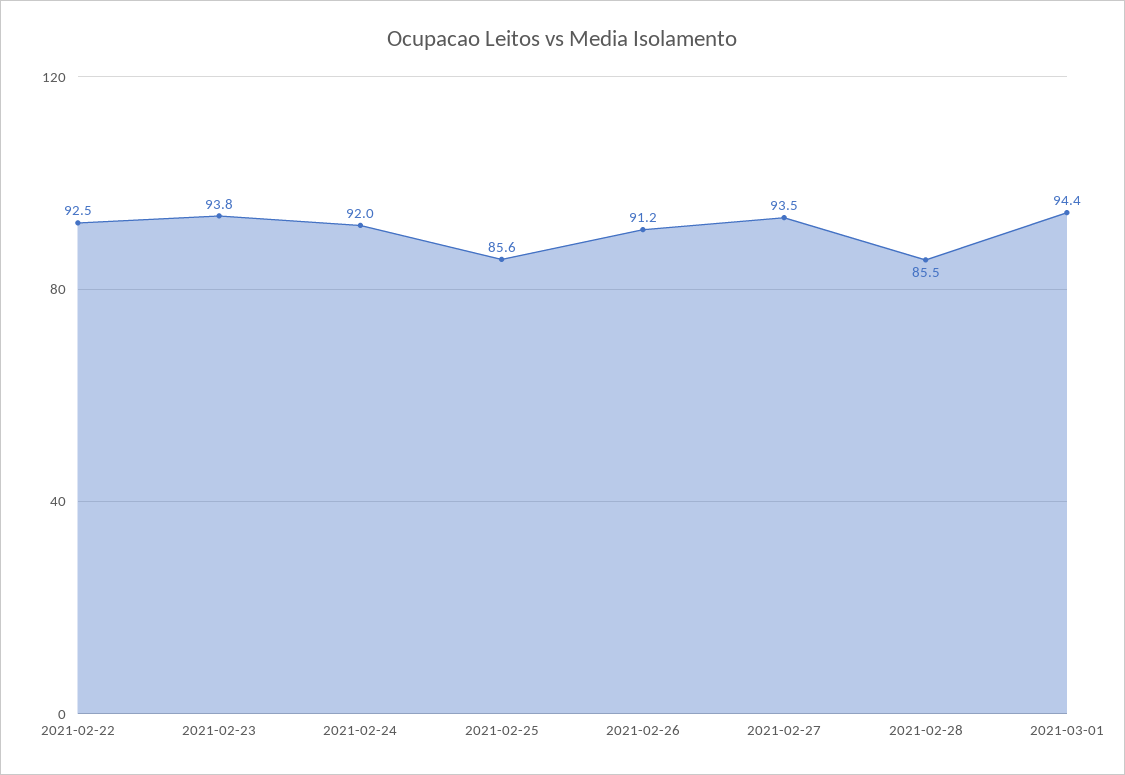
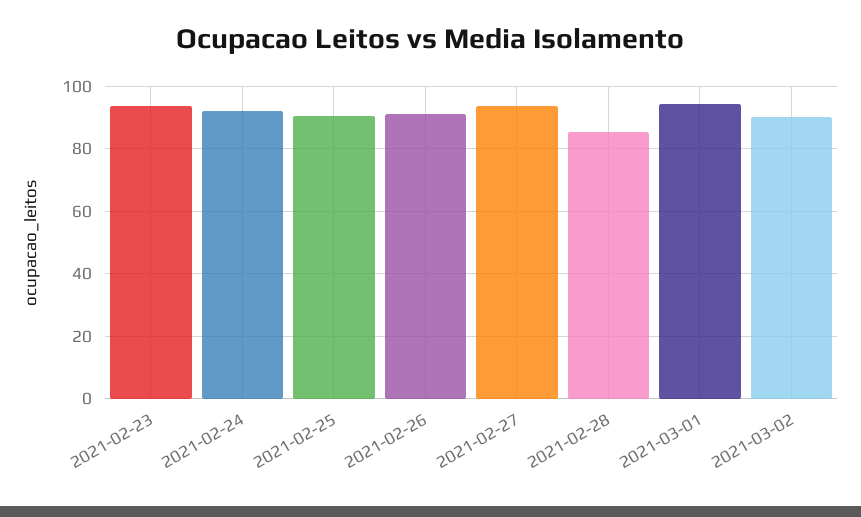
2021-02-22: 92.5 -> none
2021-02-25: 85.6 -> 90
2021-03-02: none -> 90

